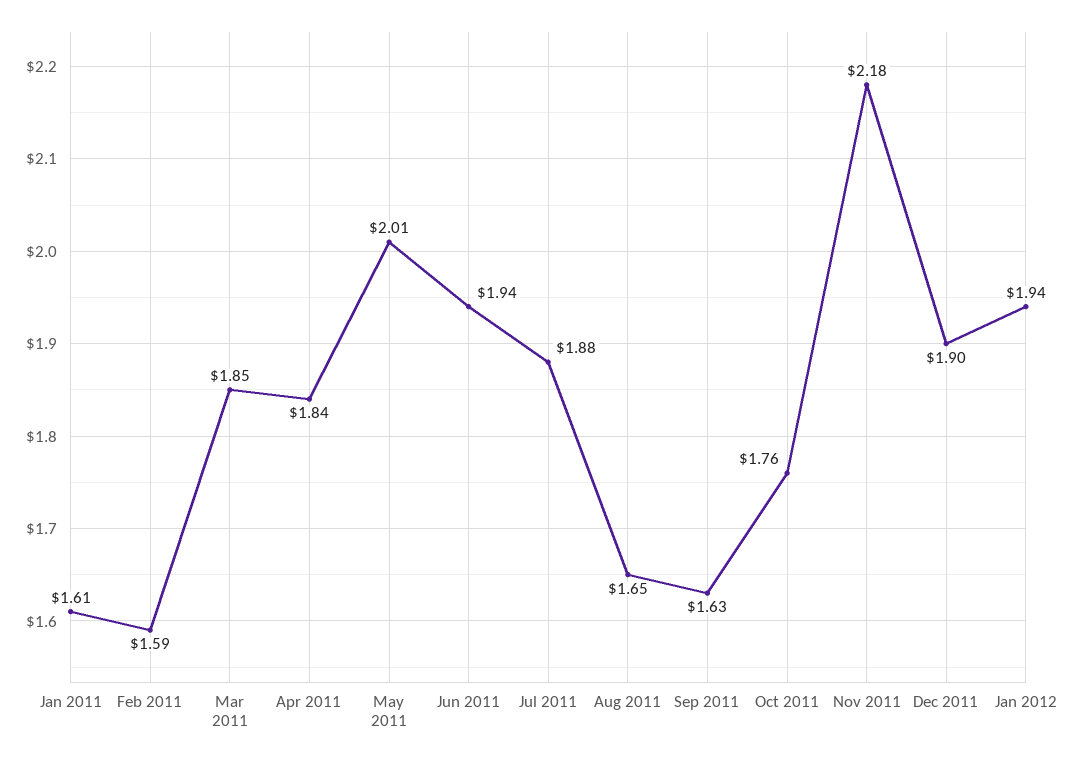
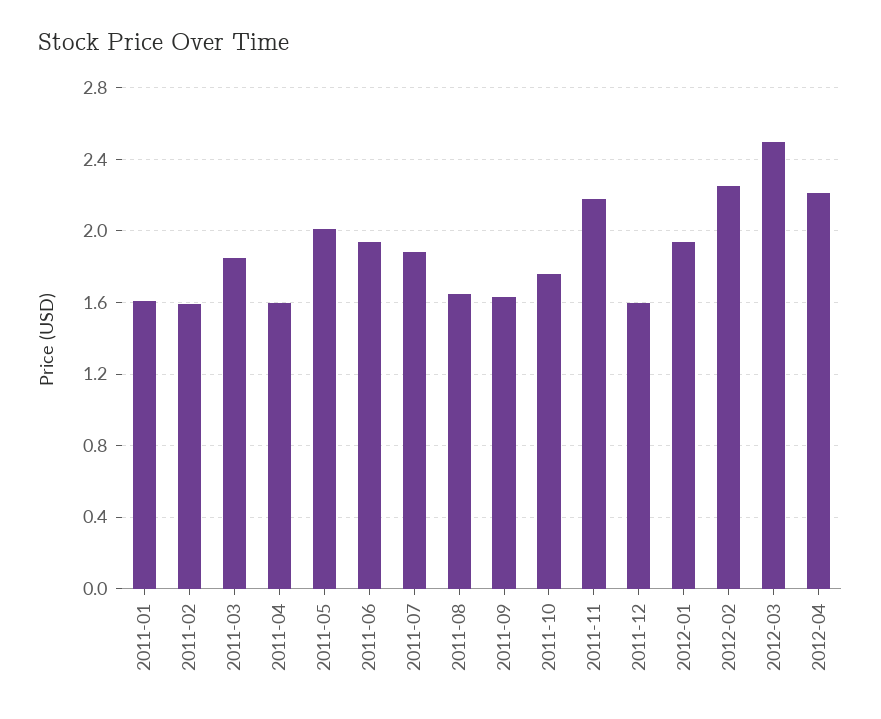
Apr 2011: 1.84 -> 1.6
Dec 2011: 1.9 -> 1.6
2012-02: none -> 2.25
2012-03: none -> 2.5
2012-04: none -> 2.2

